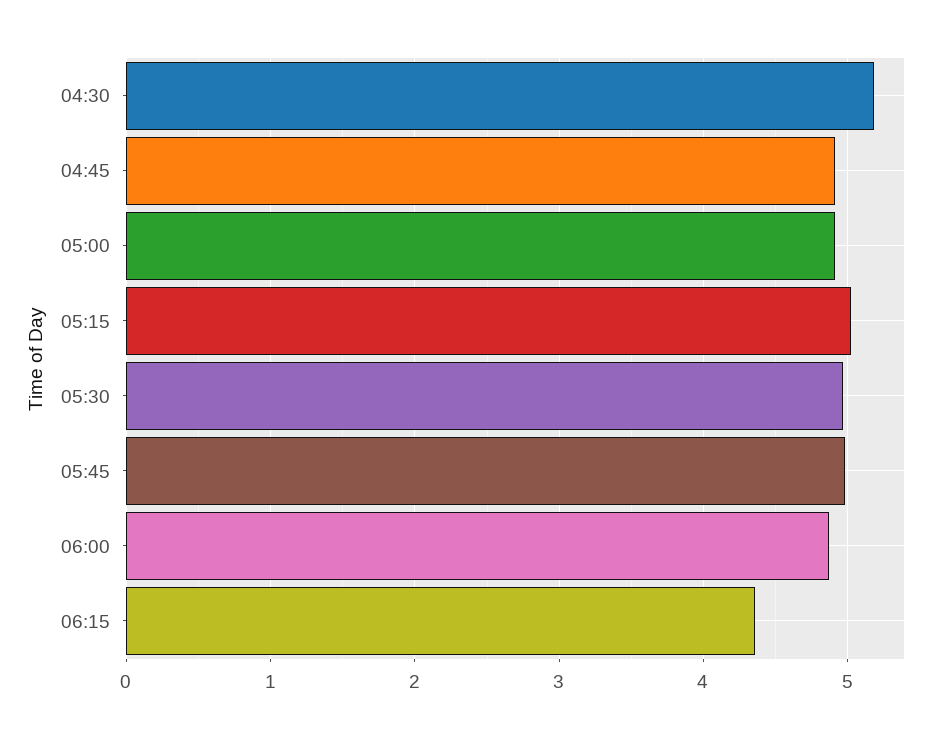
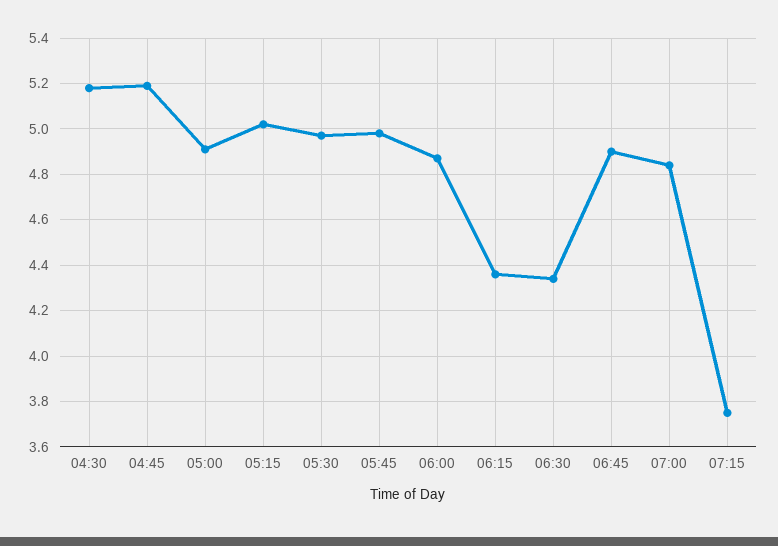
04:45: 4.9 -> 5.2
06:30: none -> 4.35
06:45: none -> 4.9
07:00: none -> 4.85
07:15: none -> 3.75

